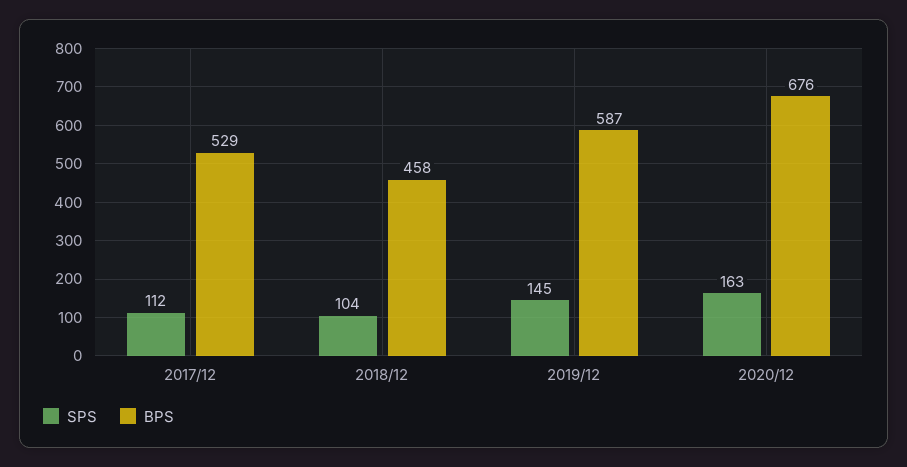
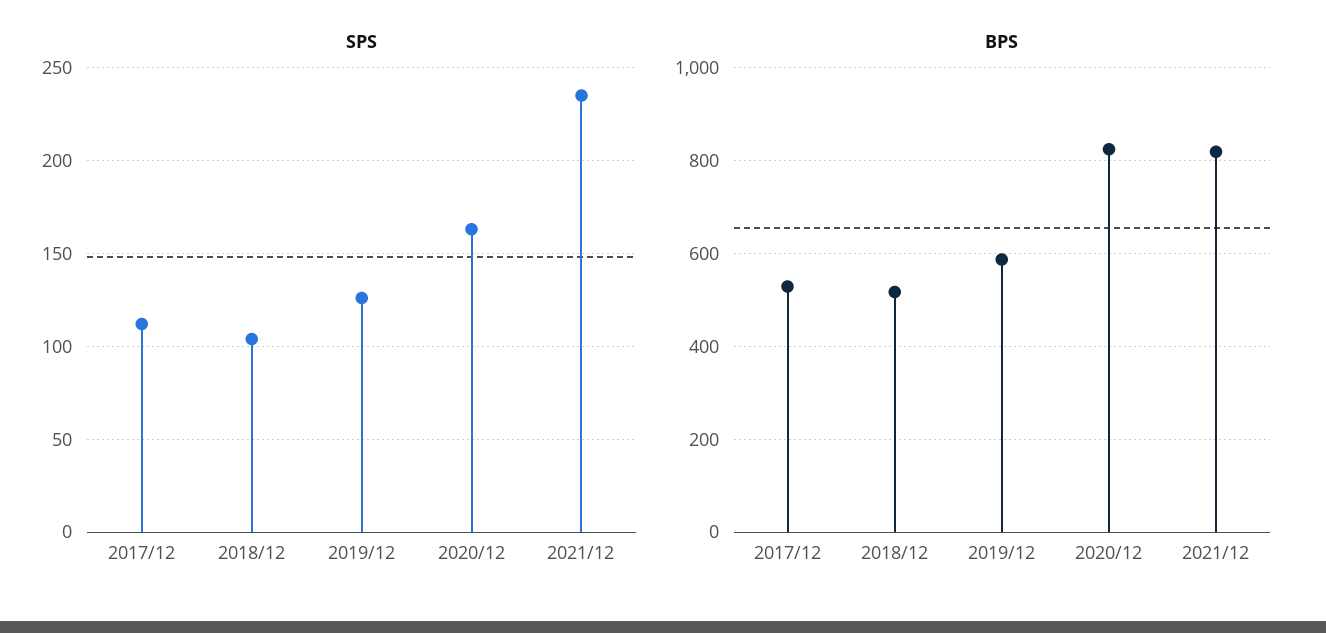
BPS, 2018/12: 458 -> 520
SPS, 2019/12: 145 -> 125
BPS, 2020/12: 676 -> 820
SPS, 2021/12: none -> 235
BPS, 2021/12: none -> 820

